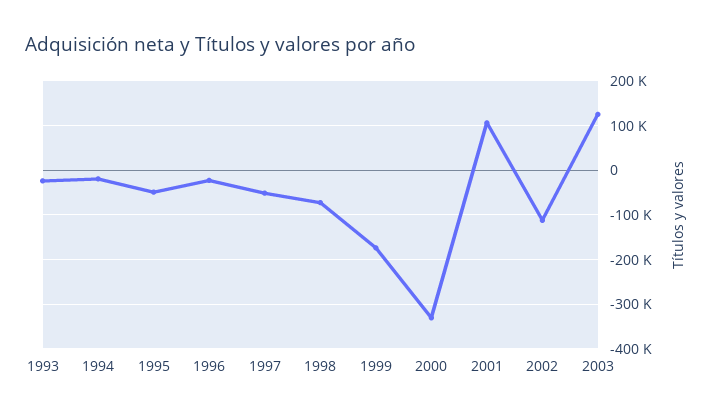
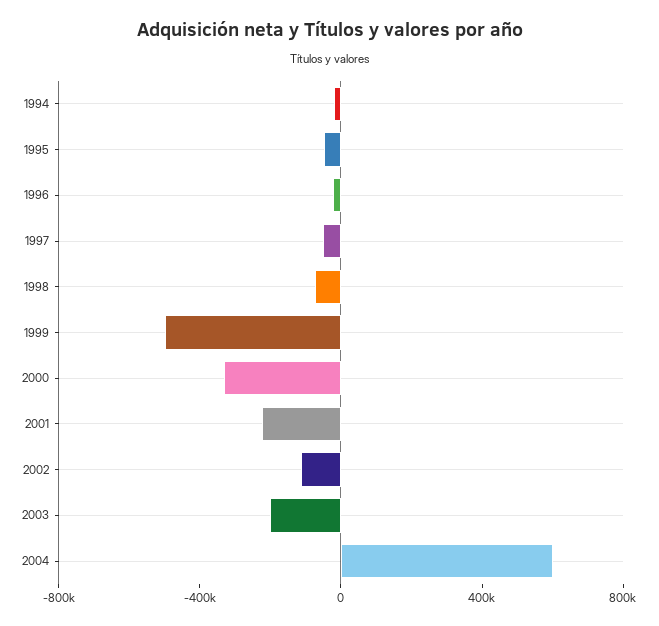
1993: -20000 -> none
1999: -180000 -> -500000
2001: 100000 -> -200000
2003: 120000 -> -200000
2004: none -> 600000

